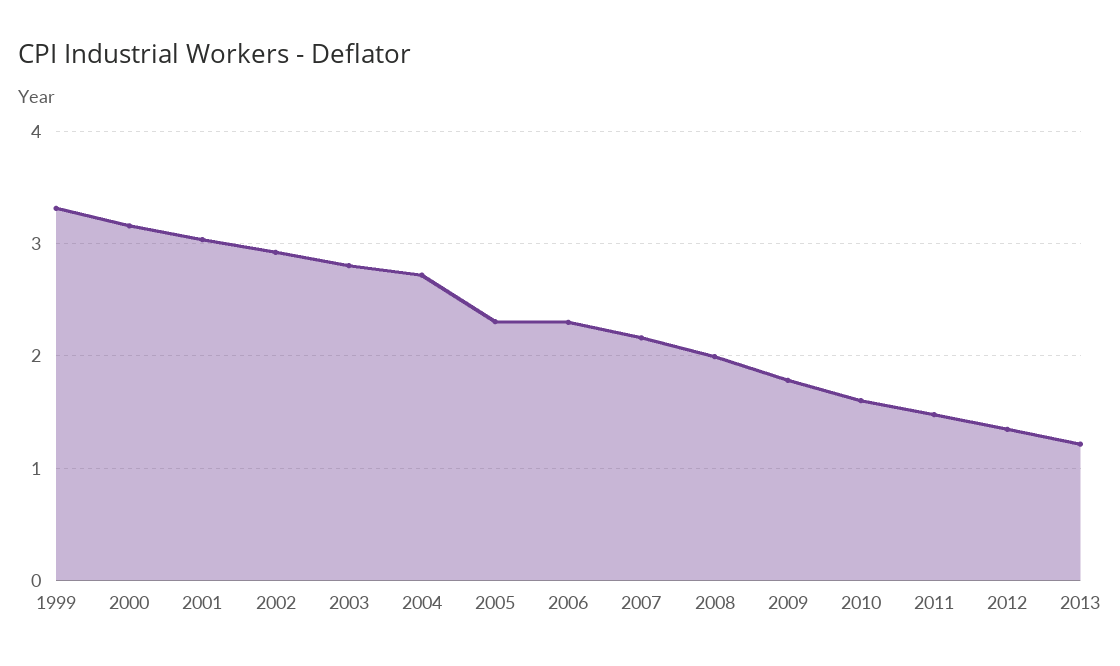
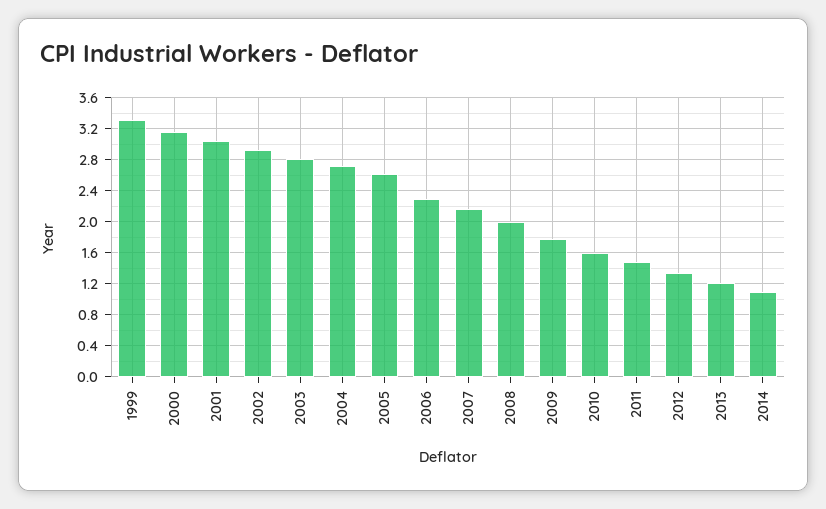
2005: 2.3 -> 2.6
2014: none -> 1.1

